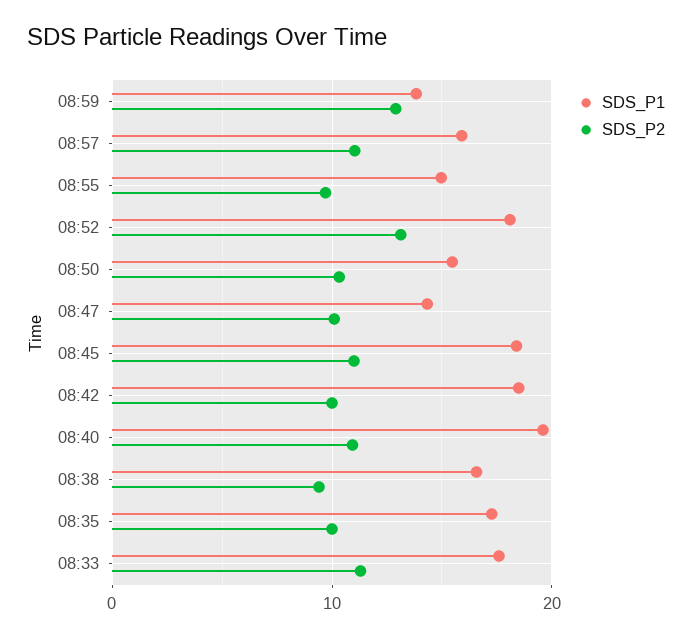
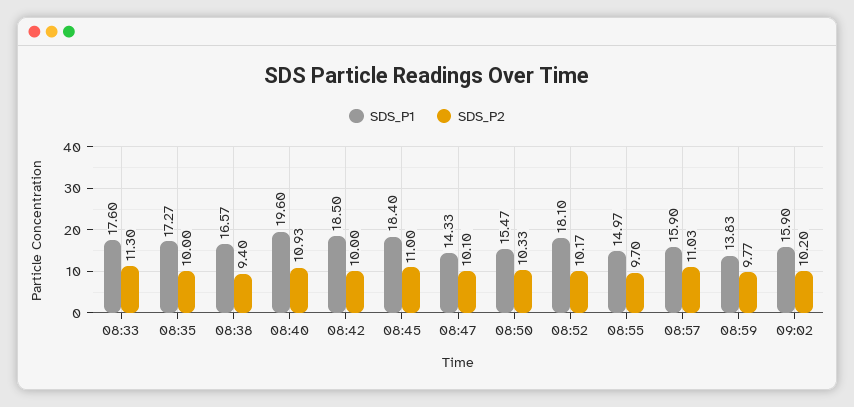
SDS_P2, 08:59: 13 -> 9.77
SDS_P2, 08:52: 13 -> 10.17
SDS_P1, 09:02: none -> 15.9
SDS_P2, 09:02: none -> 10.2

